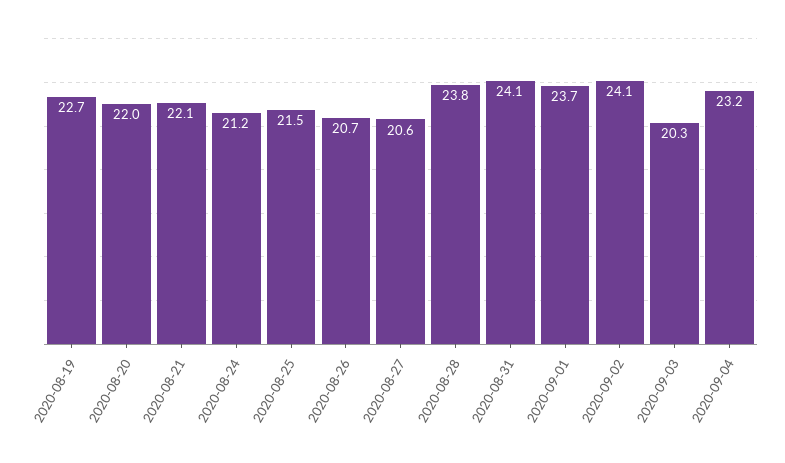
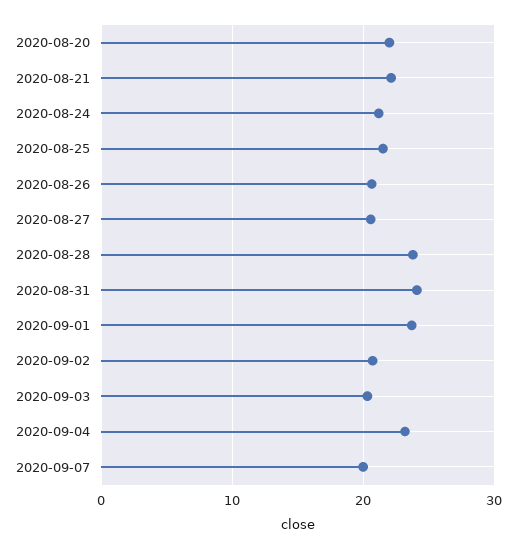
2020-08-19: 22.7 -> none
2020-09-02: 24.1 -> 21
2020-09-07: none -> 20

